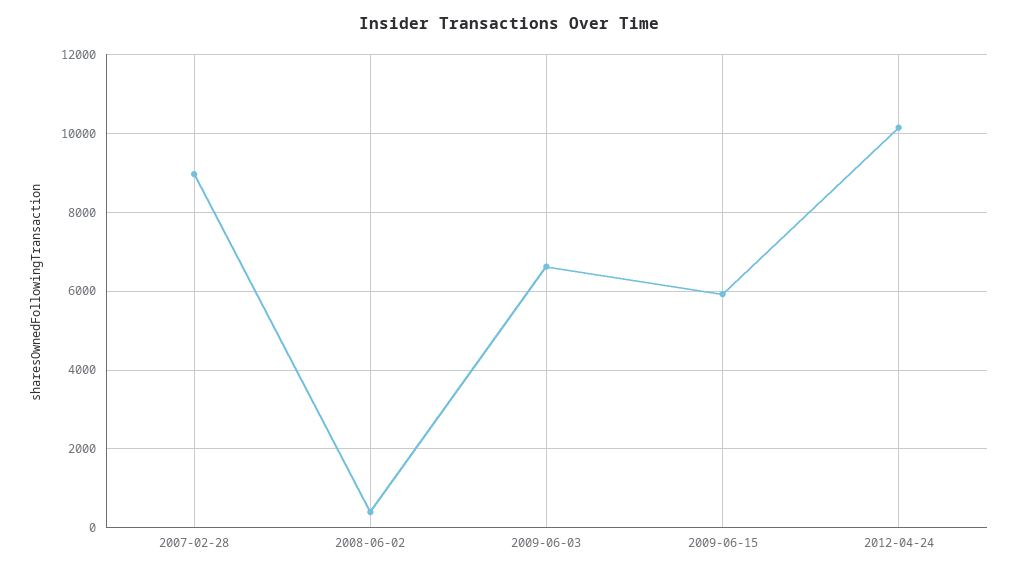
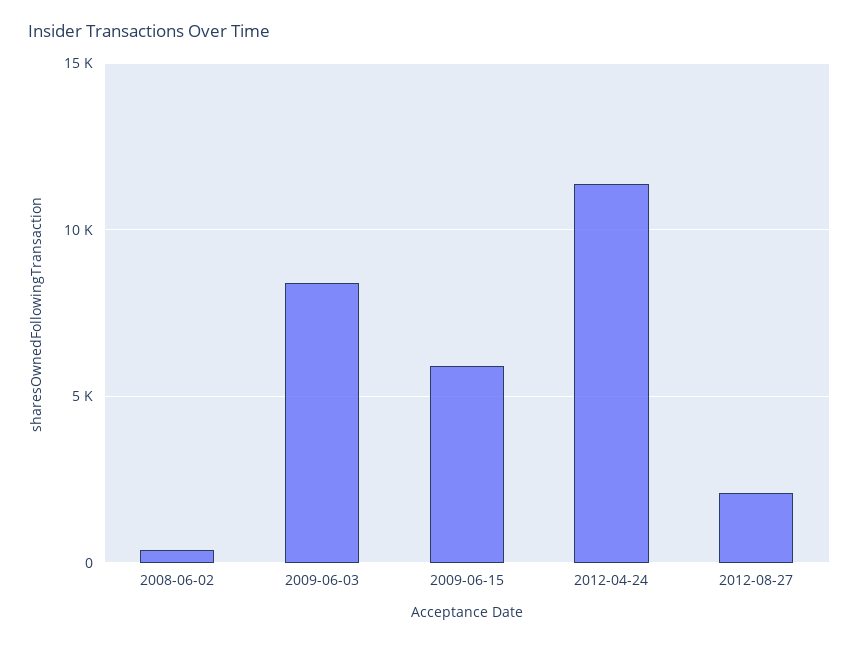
2007-02-28: 9000 -> none
2009-06-03: 6600 -> 8500
2012-04-24: 10200 -> 11500
2012-08-27: none -> 2000

